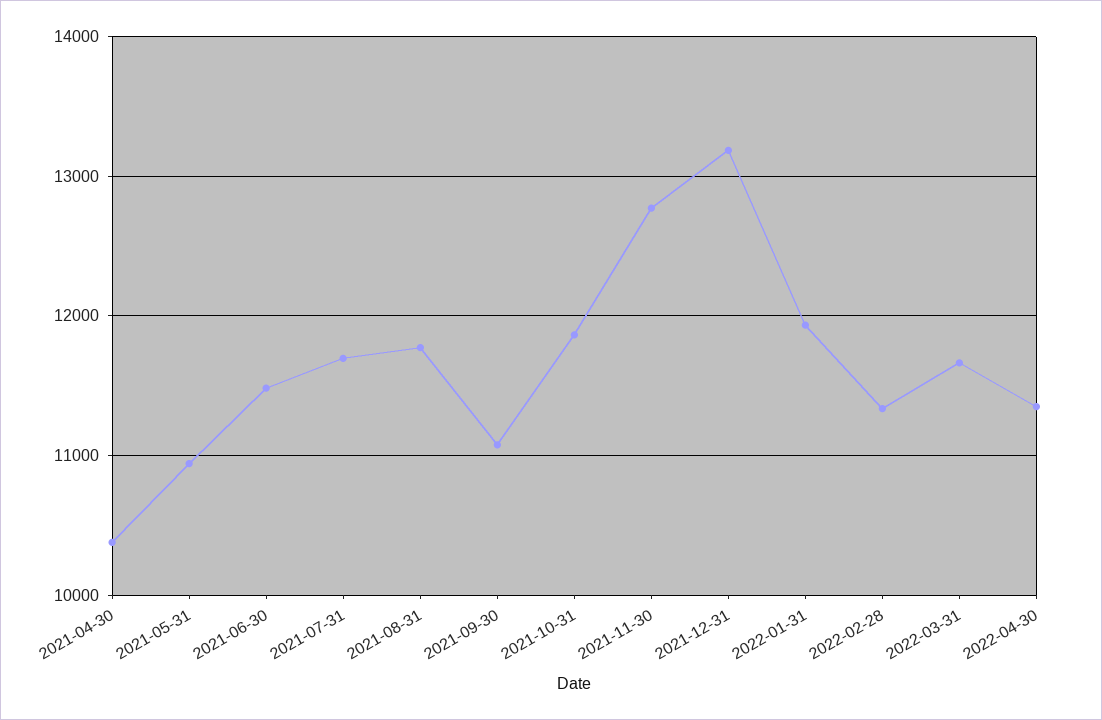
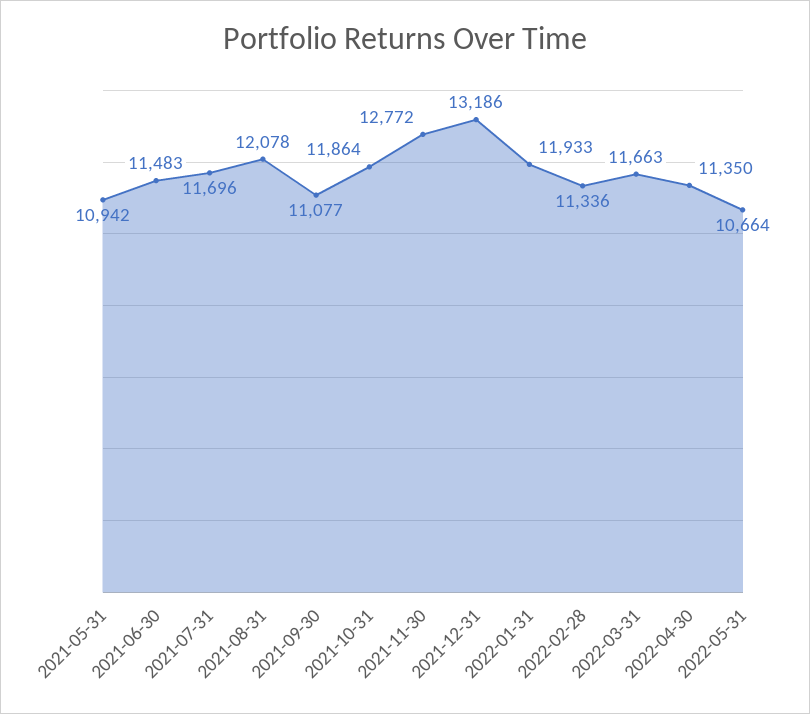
2021-04-30: 10400 -> none
2021-08-31: 11800 -> 12078
2022-05-31: none -> 10664

